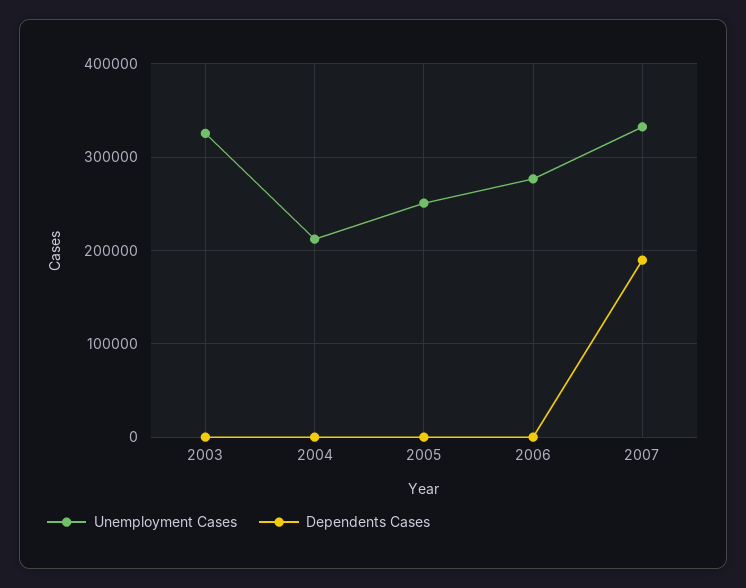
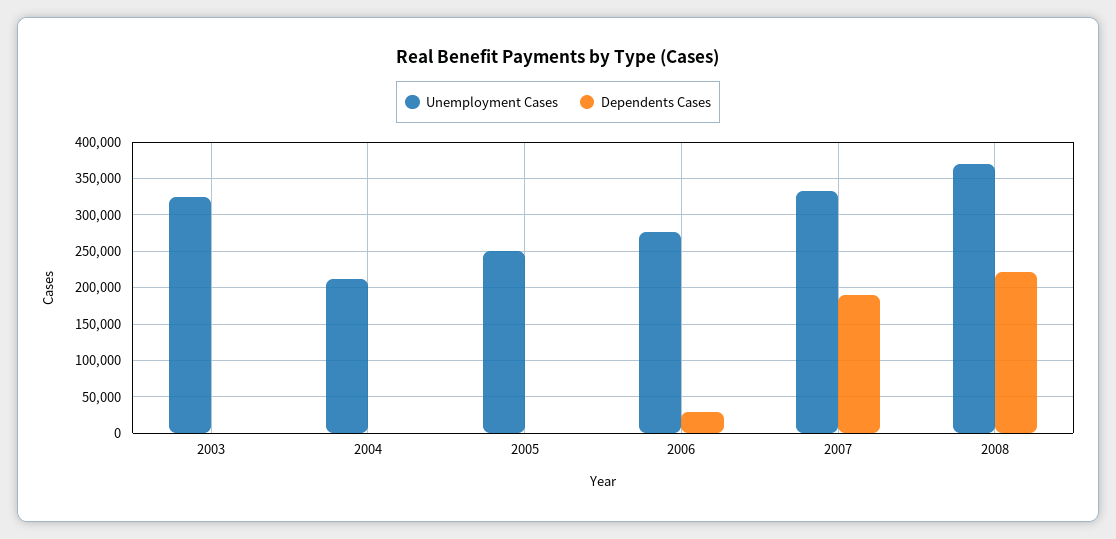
Dependents Cases, 2006: 0 -> 30000
Unemployment Cases, 2008: none -> 370000
Dependents Cases, 2008: none -> 220000

